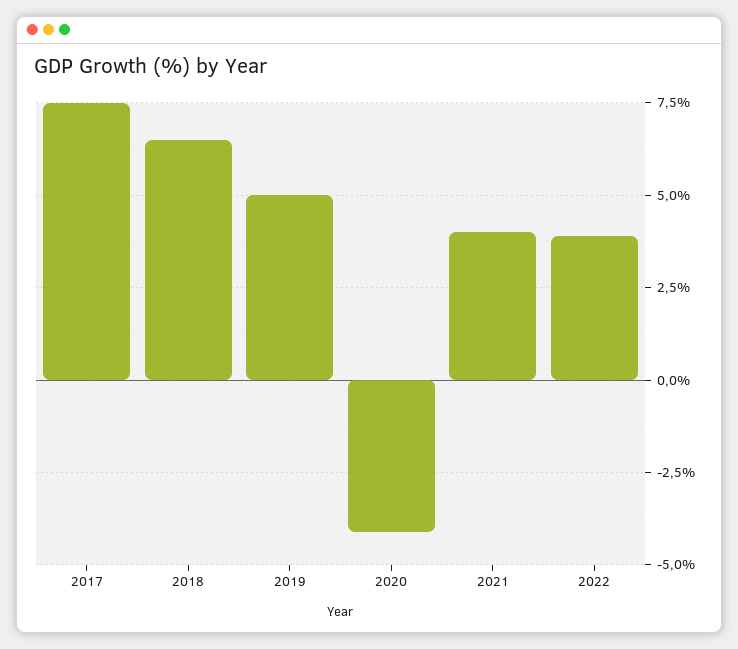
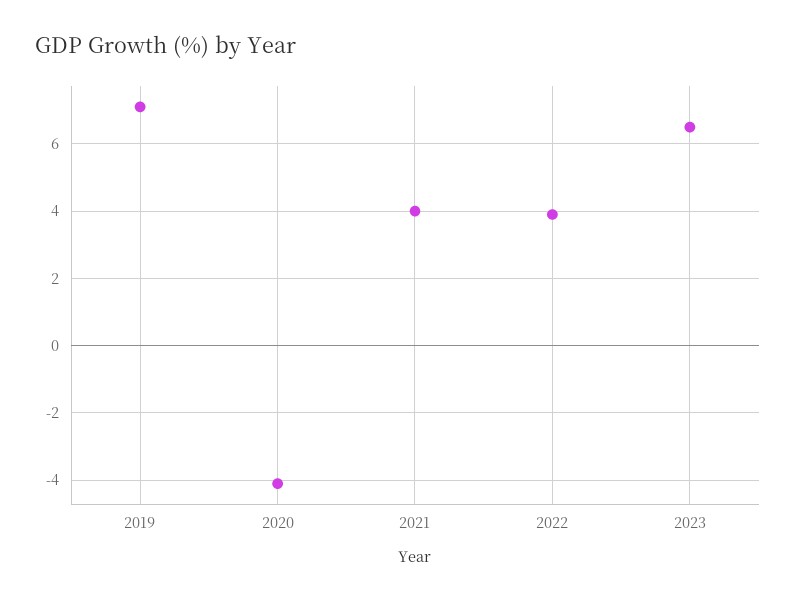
2017: 7.5 -> none
2018: 6.5 -> none
2019: 5 -> 7
2023: none -> 6.5

